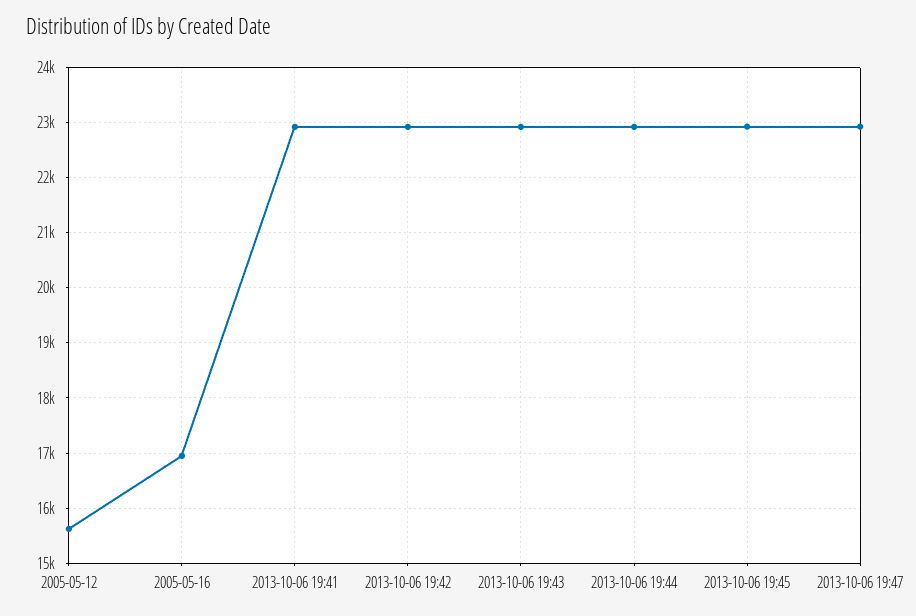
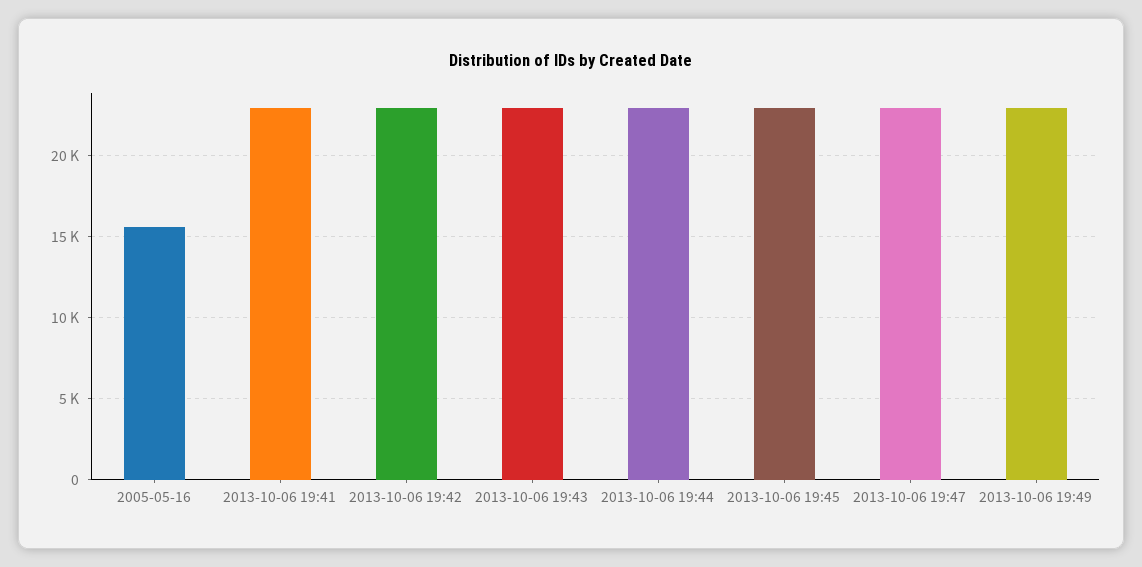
2005-05-12: 15600 -> none
2005-05-16: 17000 -> 15500
2013-10-06 19:49: none -> 23000

